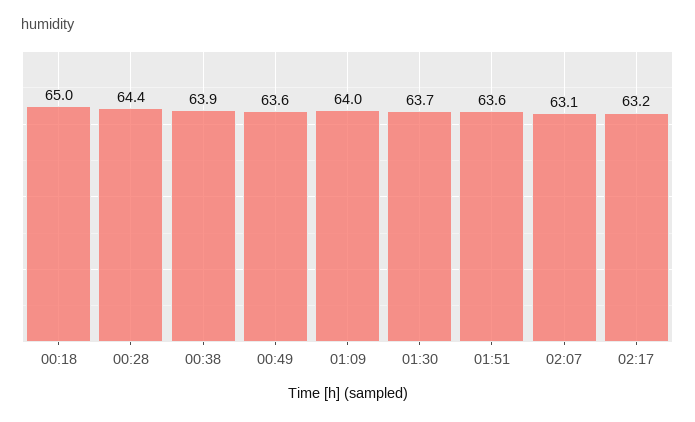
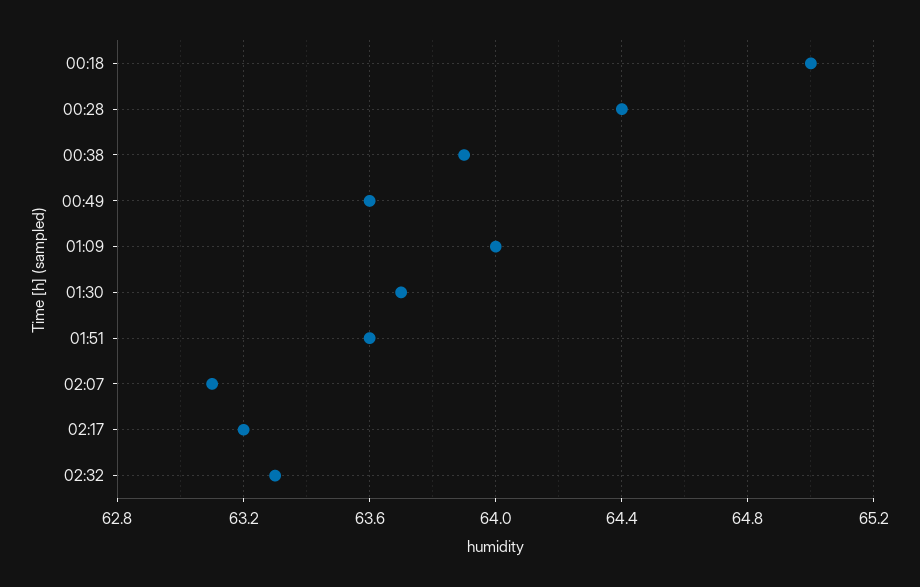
02:32: none -> 63.3

